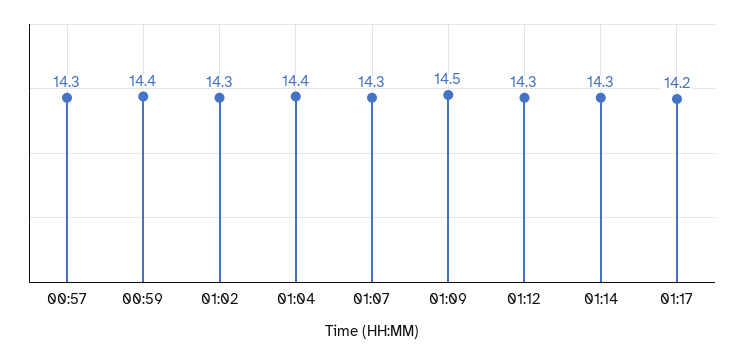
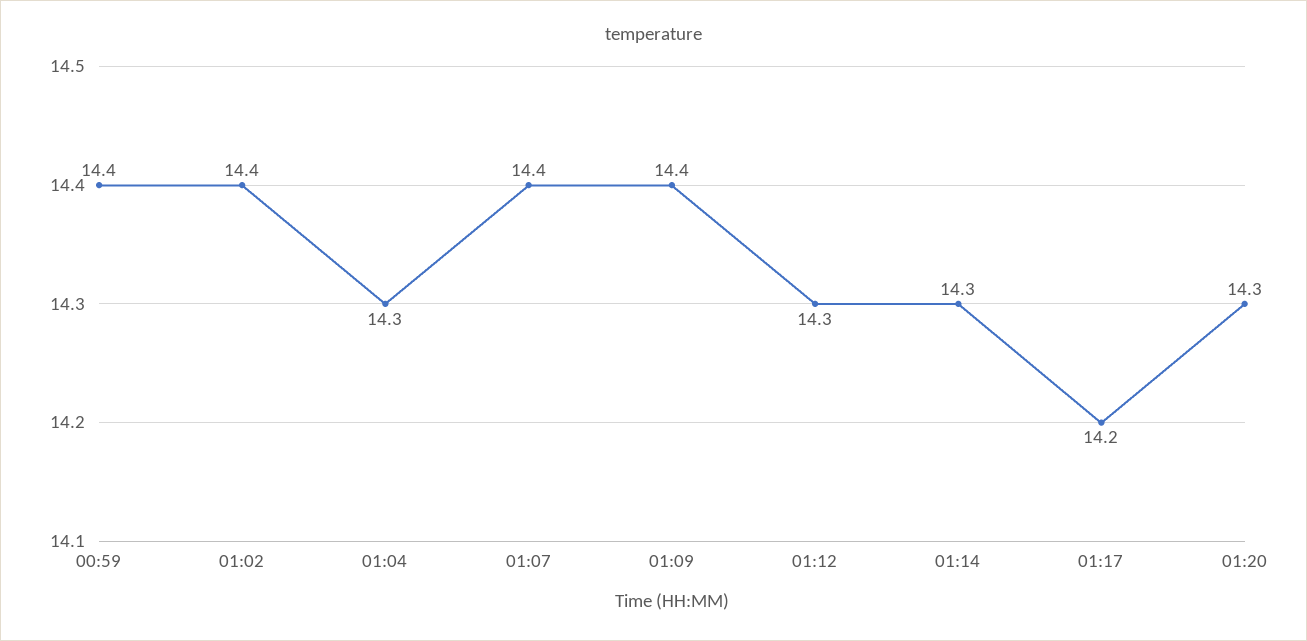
00:57: 14.3 -> none
01:02: 14.3 -> 14.4
01:04: 14.4 -> 14.3
01:07: 14.3 -> 14.4
01:09: 14.5 -> 14.4
01:20: none -> 14.3

